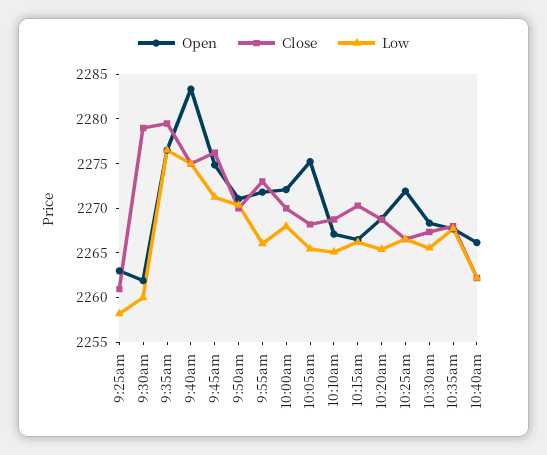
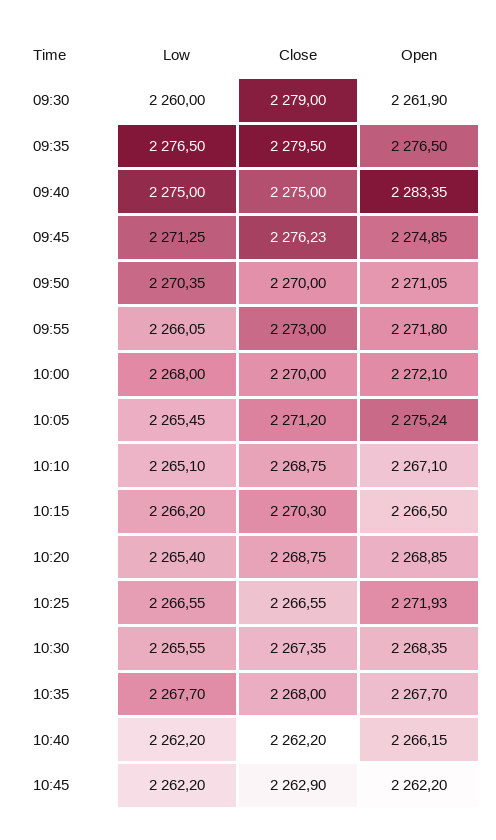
Open, 9:25am: 2263 -> none
Close, 9:25am: 2261 -> none
Low, 9:25am: 2258 -> none
Close, 10:05am: 2268 -> 2271.2
Low, 10:45: none -> 2262.2
Close, 10:45: none -> 2262.9
Open, 10:45: none -> 2262.2

